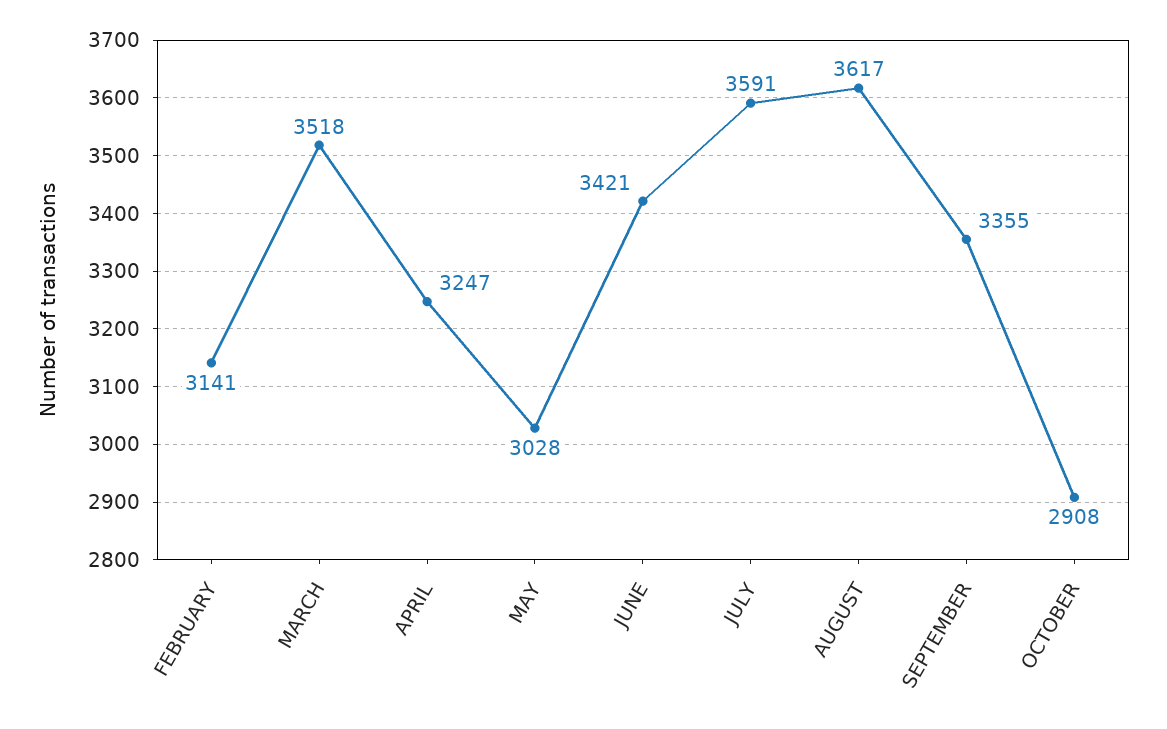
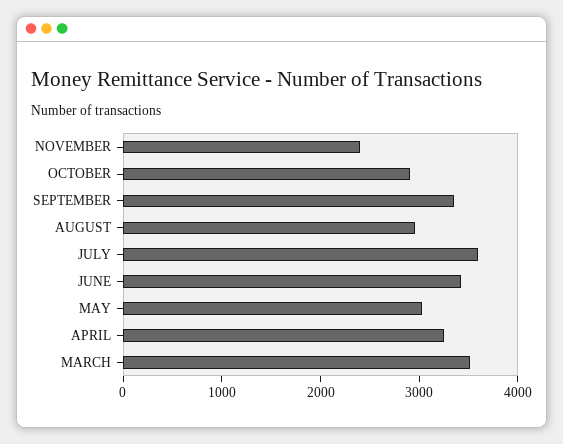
FEBRUARY: 3141 -> none
AUGUST: 3617 -> 3000
NOVEMBER: none -> 2400

